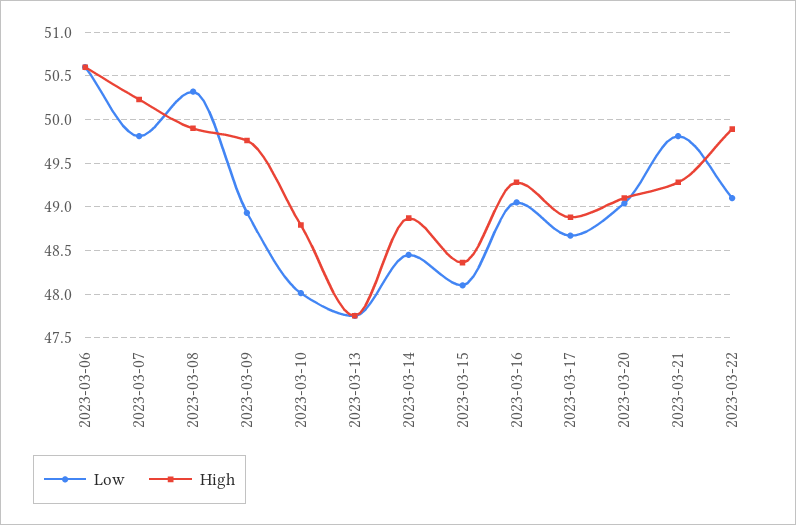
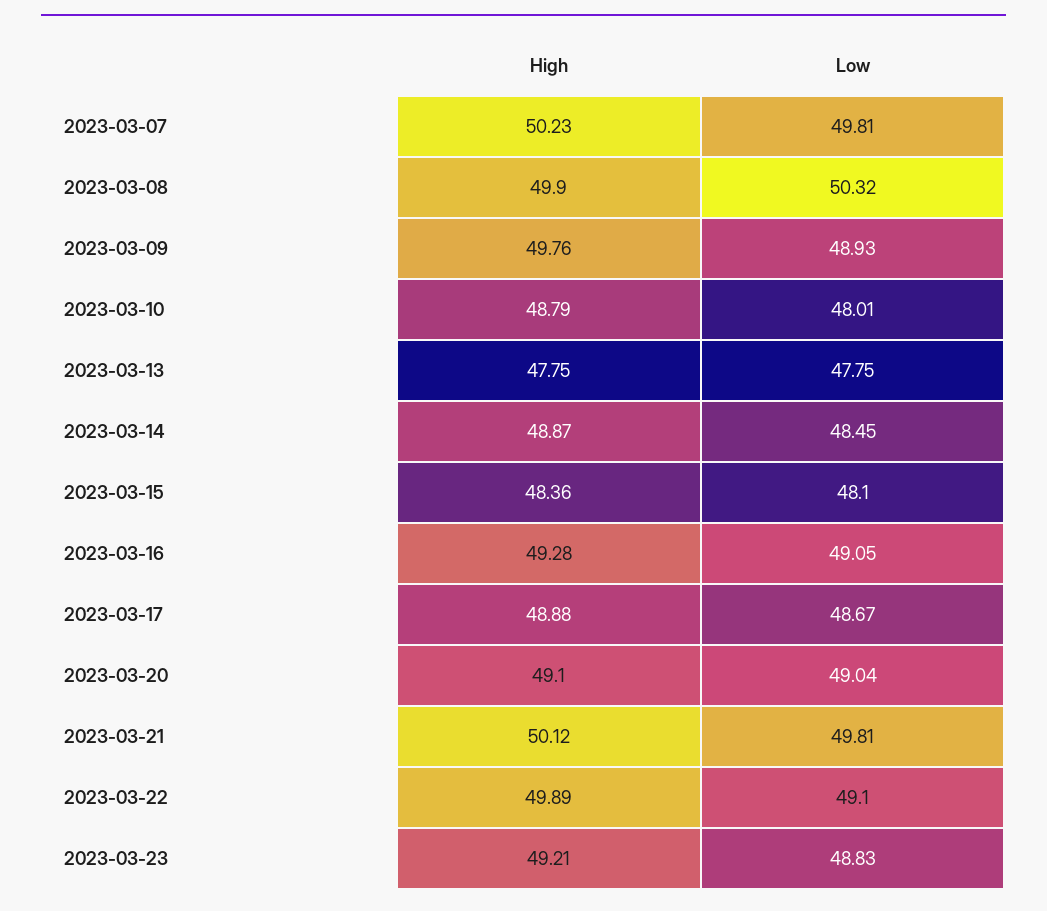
Low, 2023-03-06: 50.6 -> none
High, 2023-03-06: 50.6 -> none
High, 2023-03-21: 49.3 -> 50.12
High, 2023-03-23: none -> 49.21
Low, 2023-03-23: none -> 48.83

